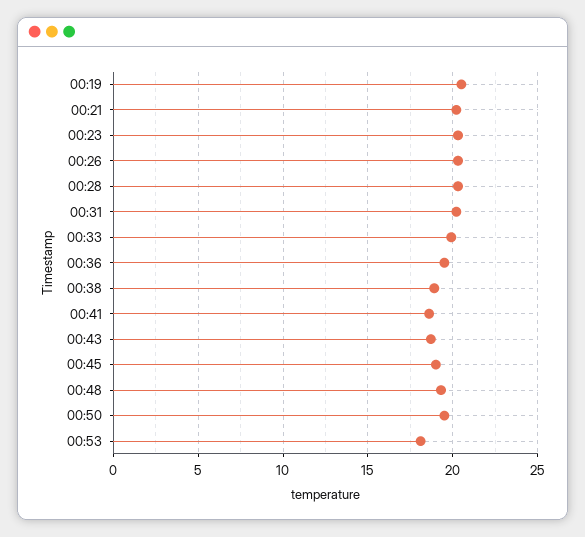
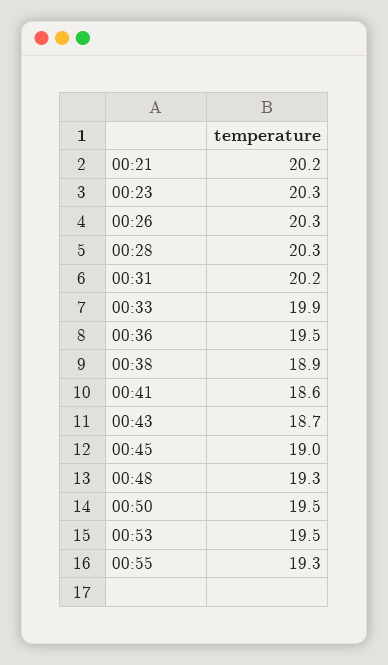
00:19: 20.5 -> none
00:53: 18 -> 19.5
00:55: none -> 19.3

